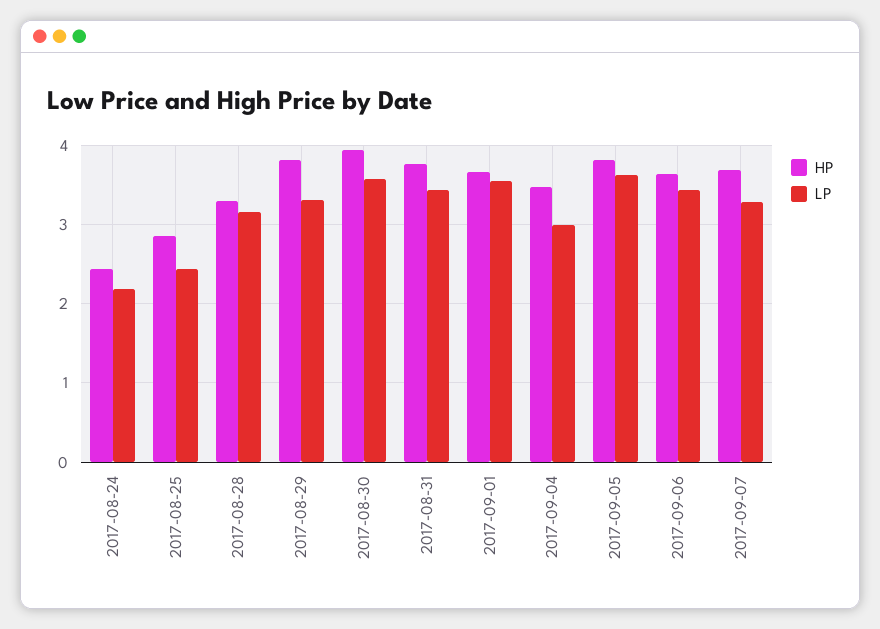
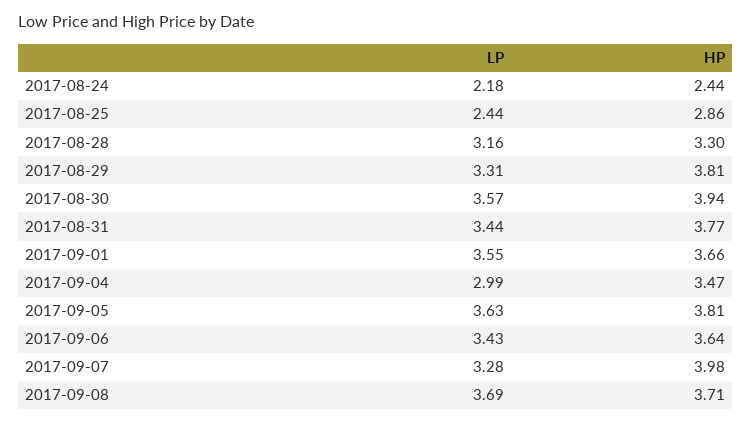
HP, 2017-09-07: 3.7 -> 3.98
LP, 2017-09-08: none -> 3.69
HP, 2017-09-08: none -> 3.71

